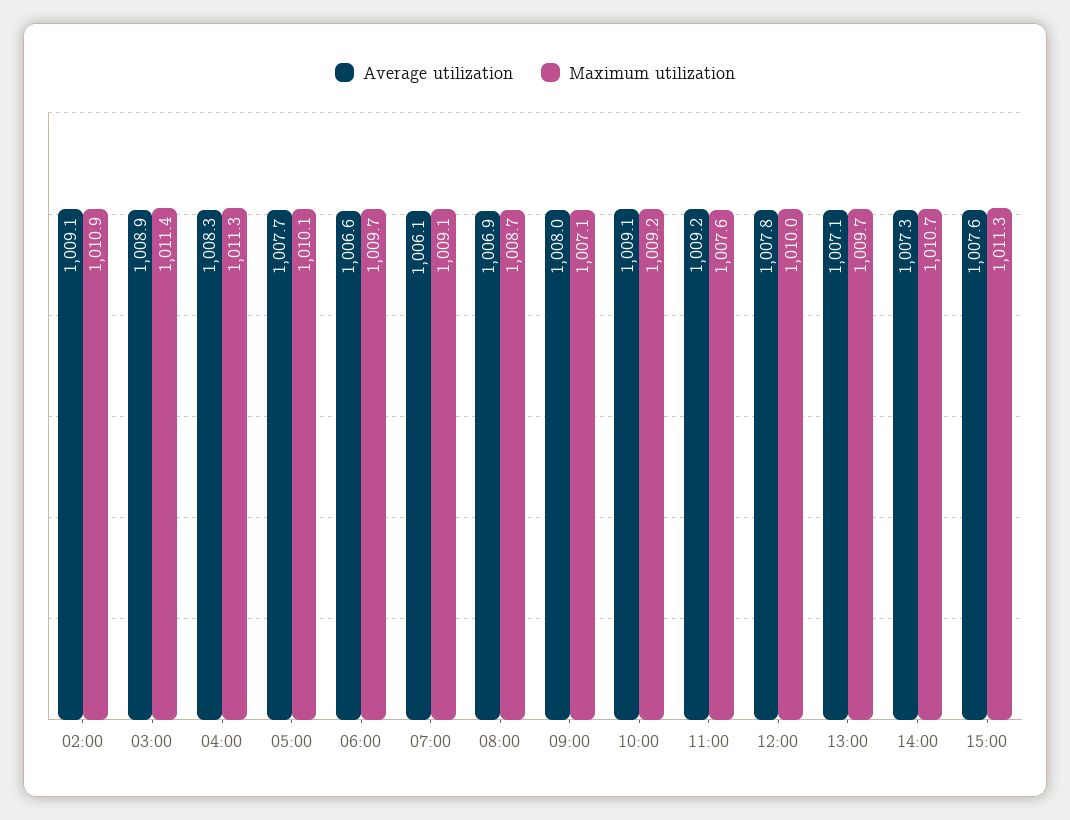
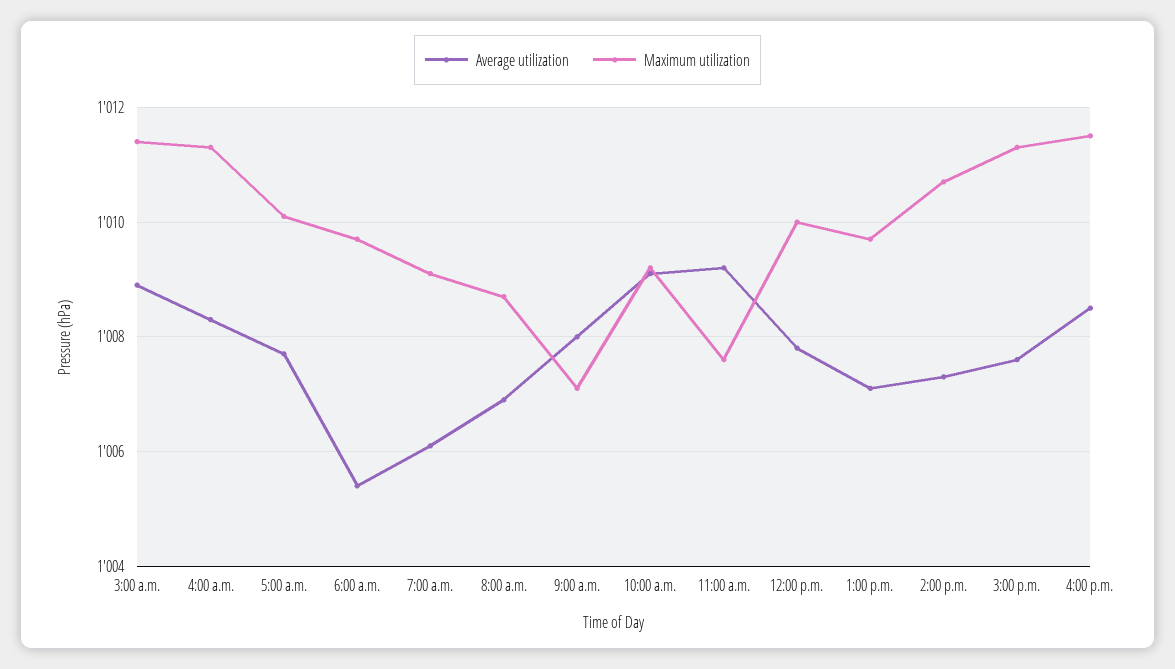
Average utilization, 02:00: 1009.1 -> none
Maximum utilization, 02:00: 1010.9 -> none
Average utilization, 06:00: 1006.6 -> 1005.5
Average utilization, 4:00 p.m.: none -> 1008.5
Maximum utilization, 4:00 p.m.: none -> 1011.5

